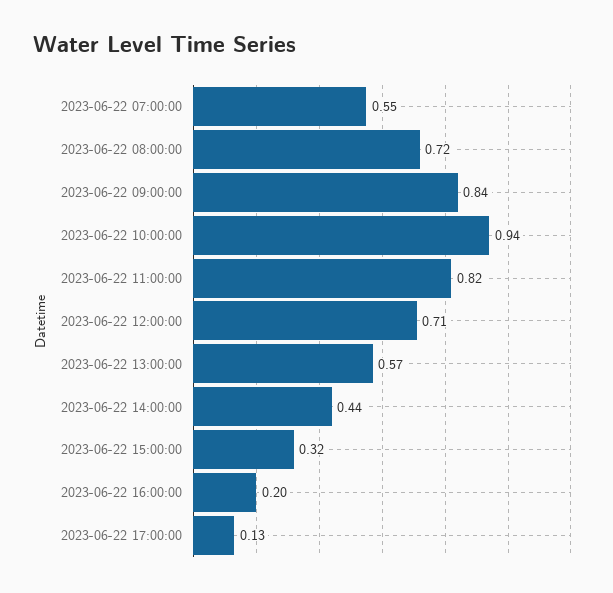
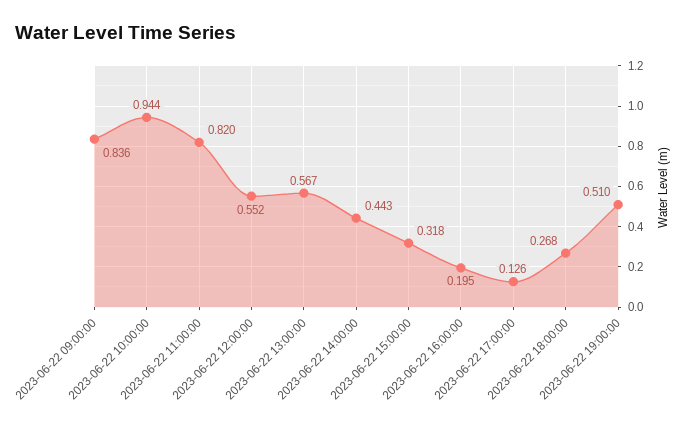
2023-06-22 07:00:00: 0.55 -> none
2023-06-22 08:00:00: 0.72 -> none
2023-06-22 12:00:00: 0.71 -> 0.552
2023-06-22 18:00:00: none -> 0.268
2023-06-22 19:00:00: none -> 0.51

